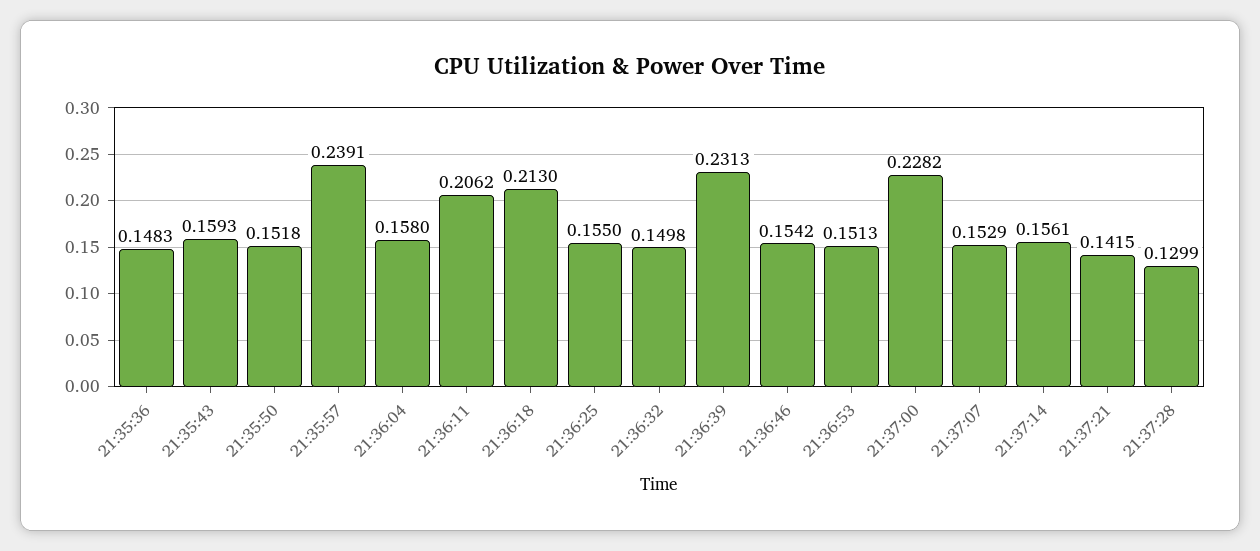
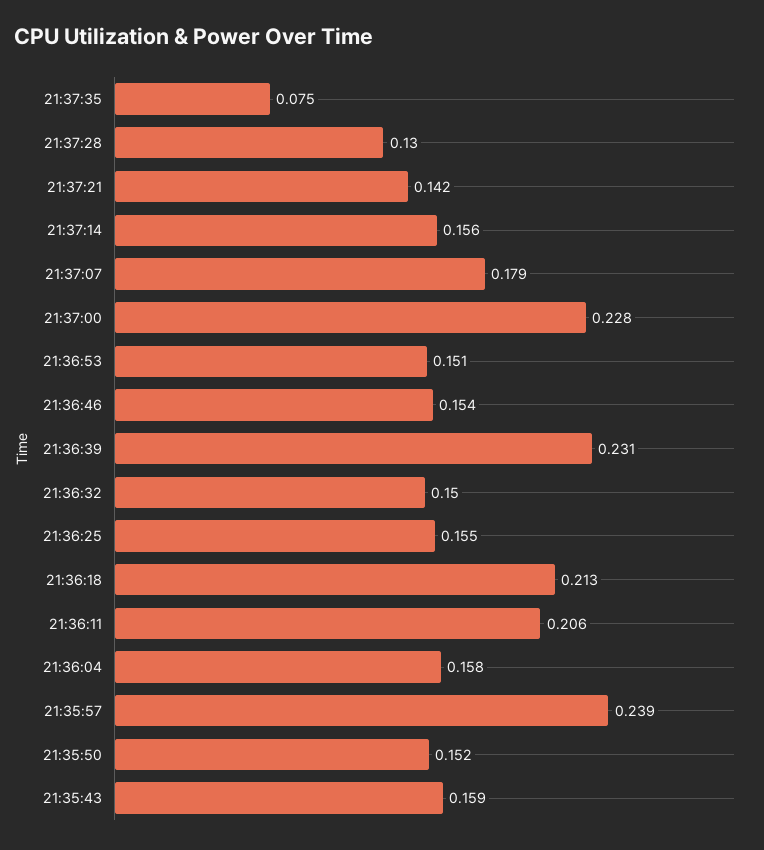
21:35:36: 0.1483 -> none
21:37:07: 0.1529 -> 0.179
21:37:35: none -> 0.075

